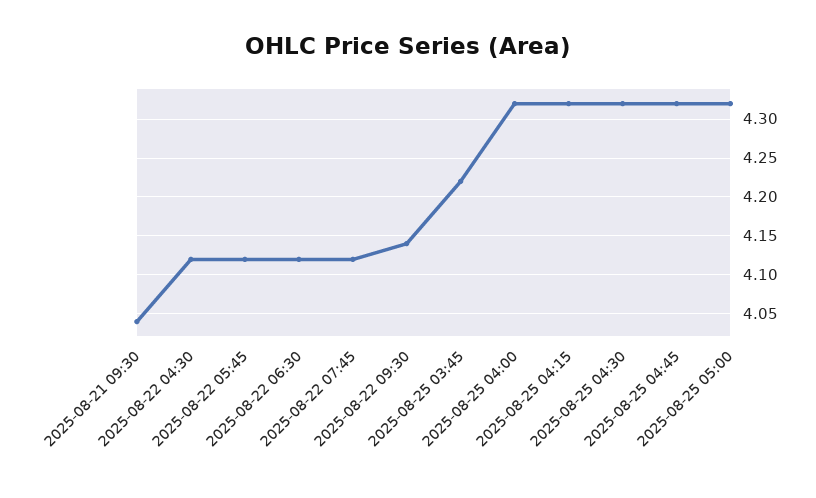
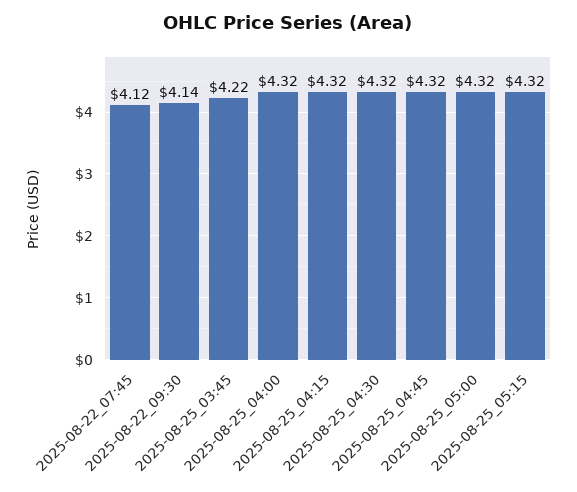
2025-08-21 09:30: 4.04 -> none
2025-08-22 04:30: 4.12 -> none
2025-08-22 05:45: 4.12 -> none
2025-08-22 06:30: 4.12 -> none
2025-08-25_05:15: none -> 4.32

